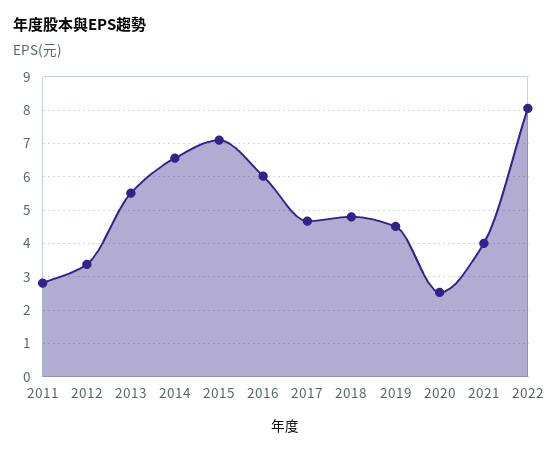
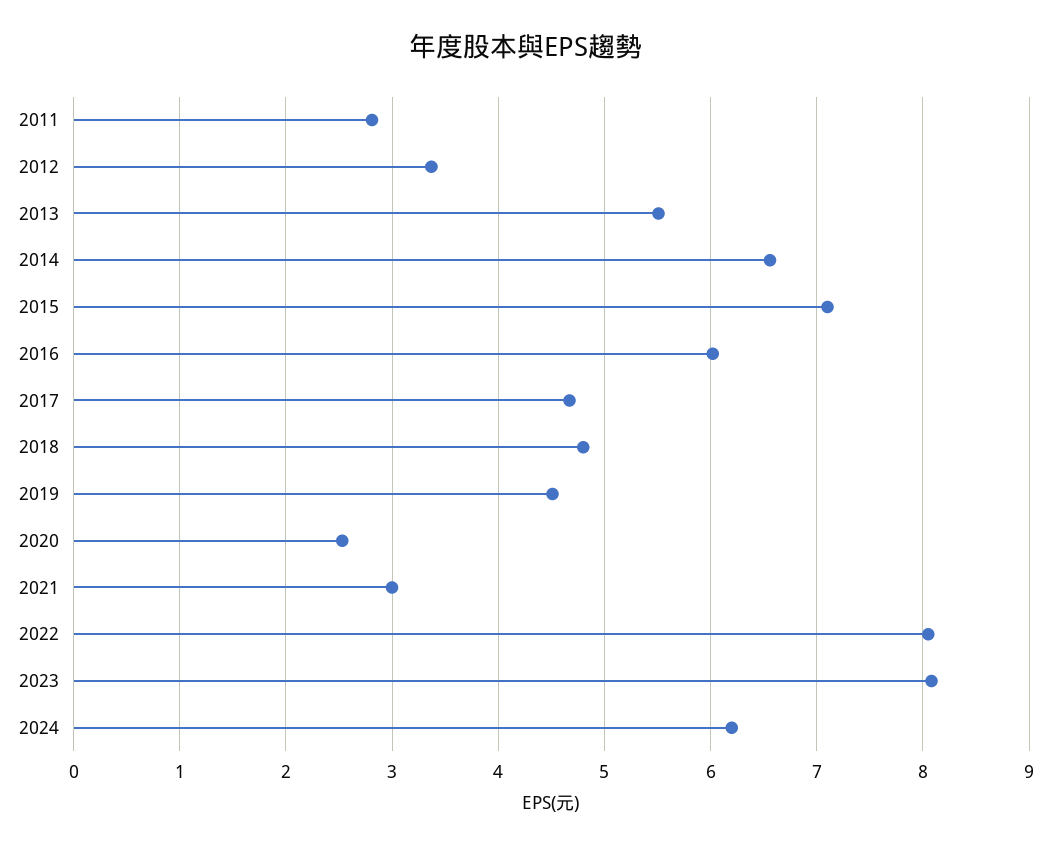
2021: 4 -> 3
2023: none -> 8.1
2024: none -> 6.2

